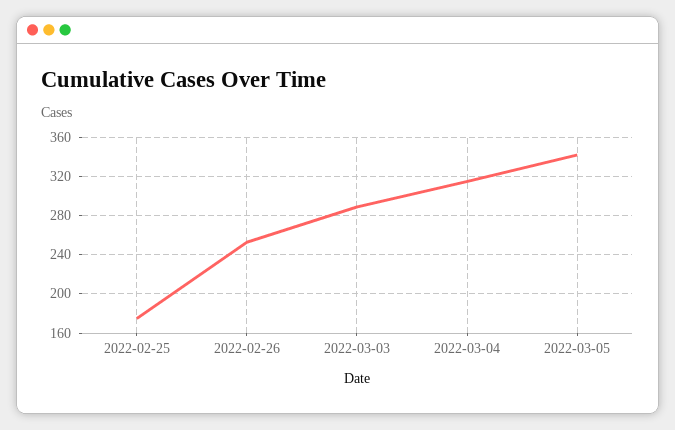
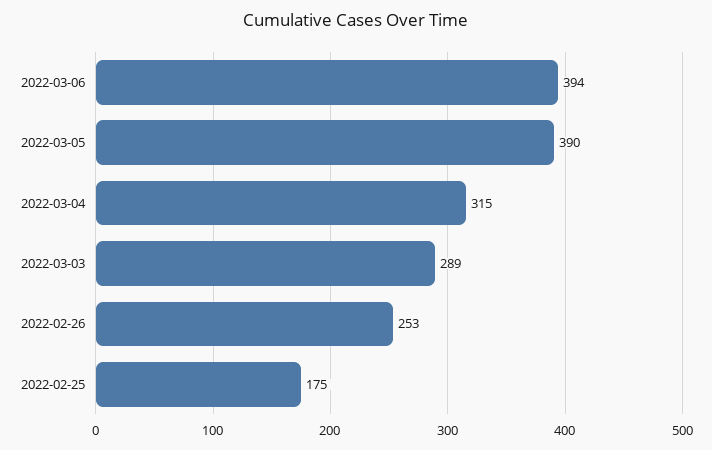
2022-03-05: 340 -> 390
2022-03-06: none -> 394

